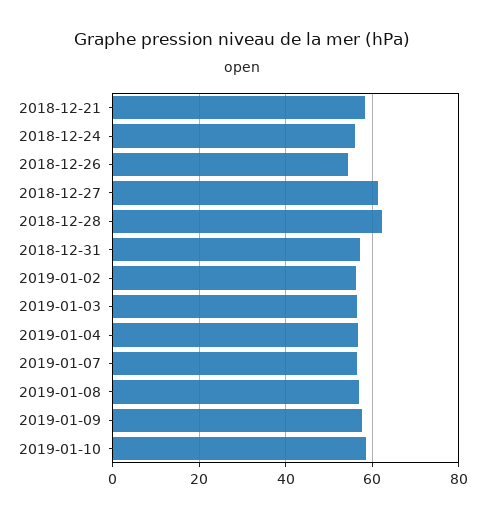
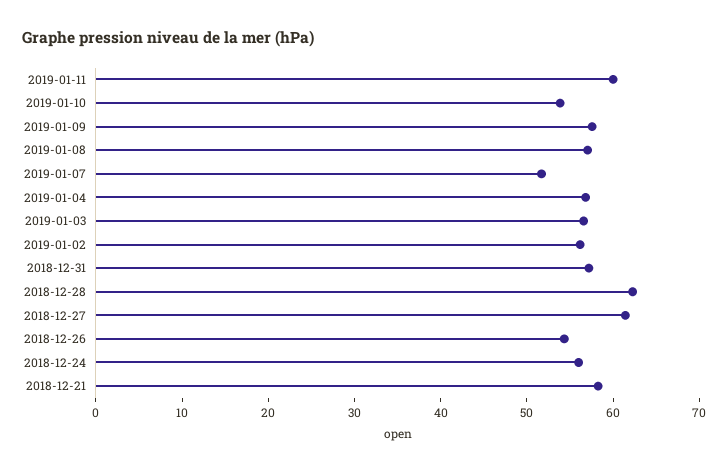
2019-01-07: 56 -> 52
2019-01-10: 58 -> 54
2019-01-11: none -> 60

